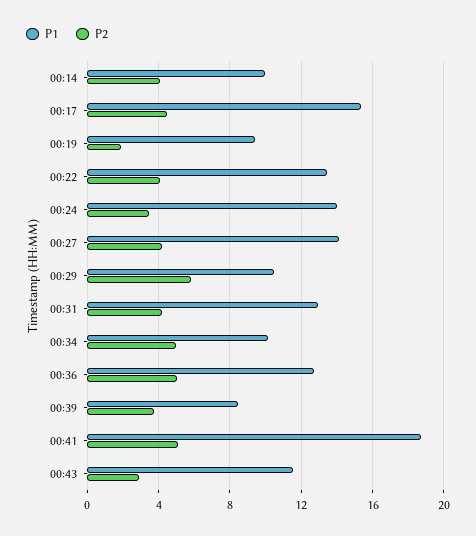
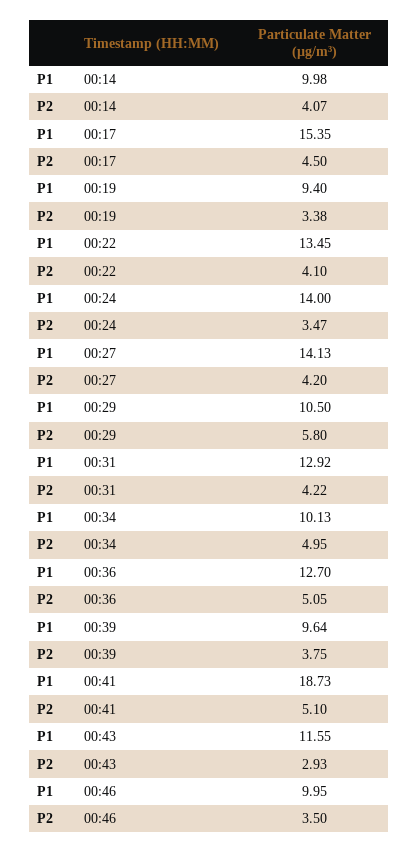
P2, 00:19: 2 -> 3.38
P1, 00:39: 8.5 -> 9.64
P1, 00:46: none -> 9.95
P2, 00:46: none -> 3.5

